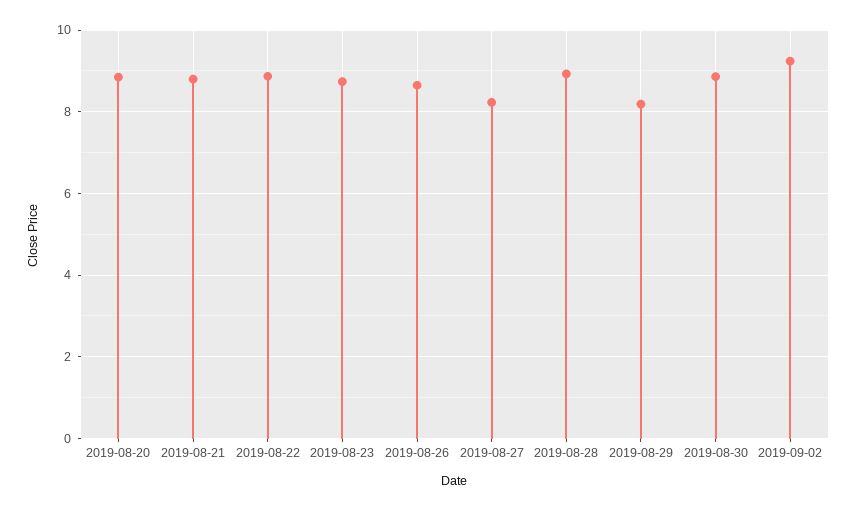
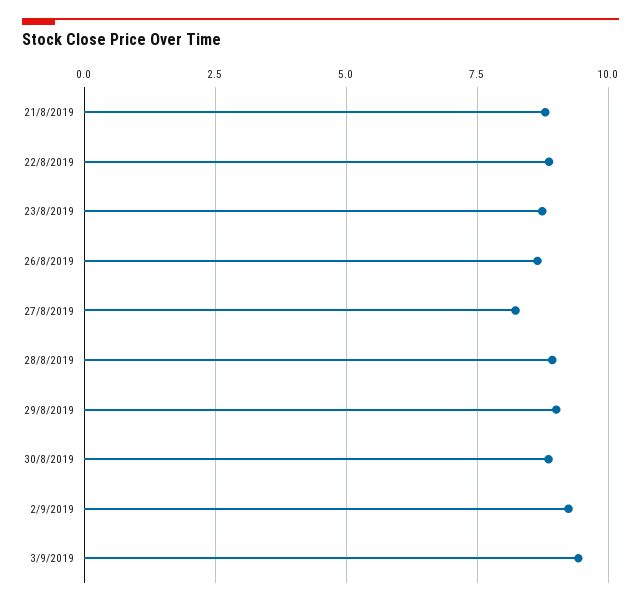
2019-08-20: 8.8 -> none
2019-08-29: 8.2 -> 9
3/9/2019: none -> 9.5

